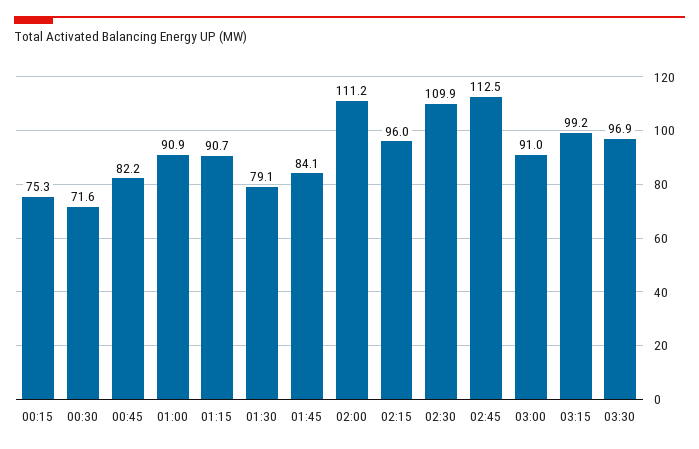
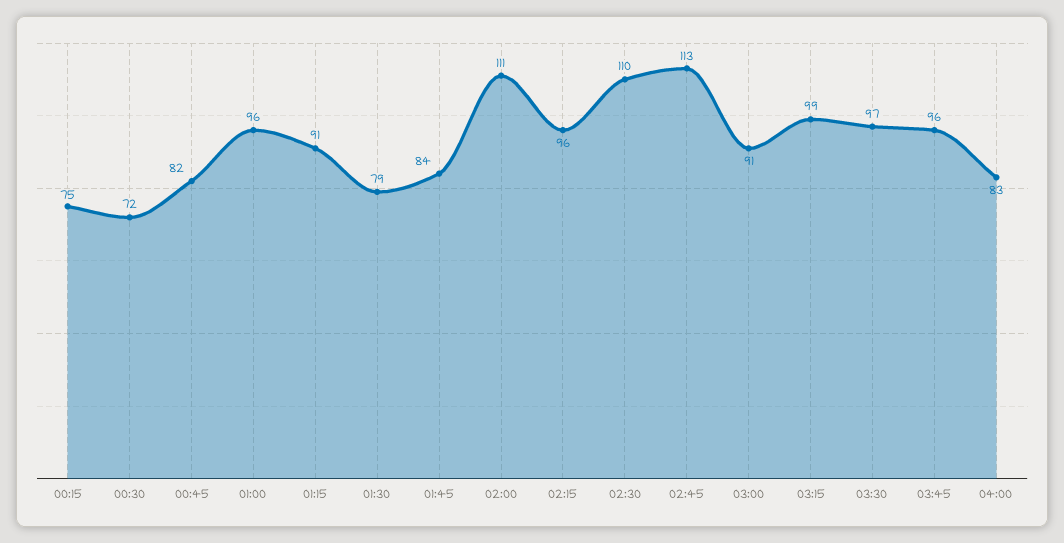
01:00: 90.9 -> 96
03:45: none -> 96
04:00: none -> 83

